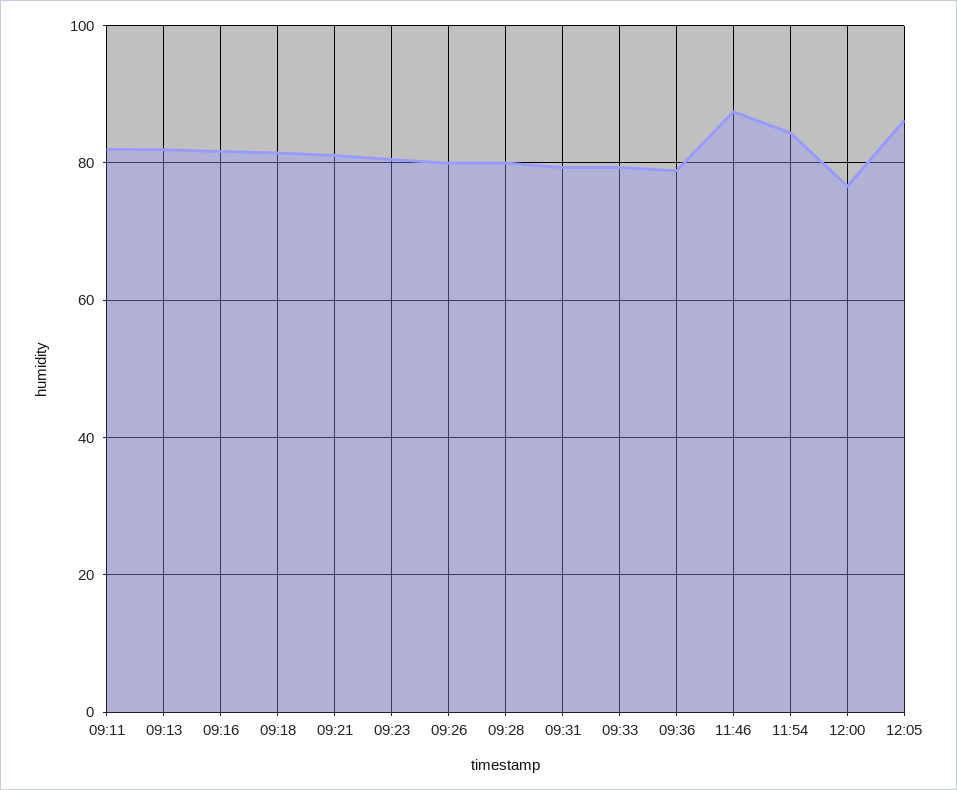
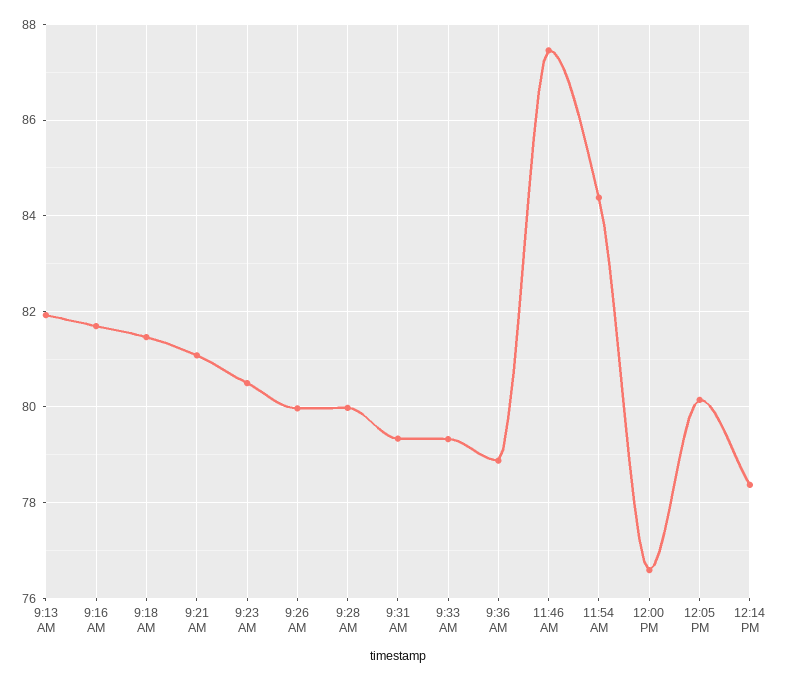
09:11: 82 -> none
12:05: 86 -> 80.2
12:14 PM: none -> 78.4

